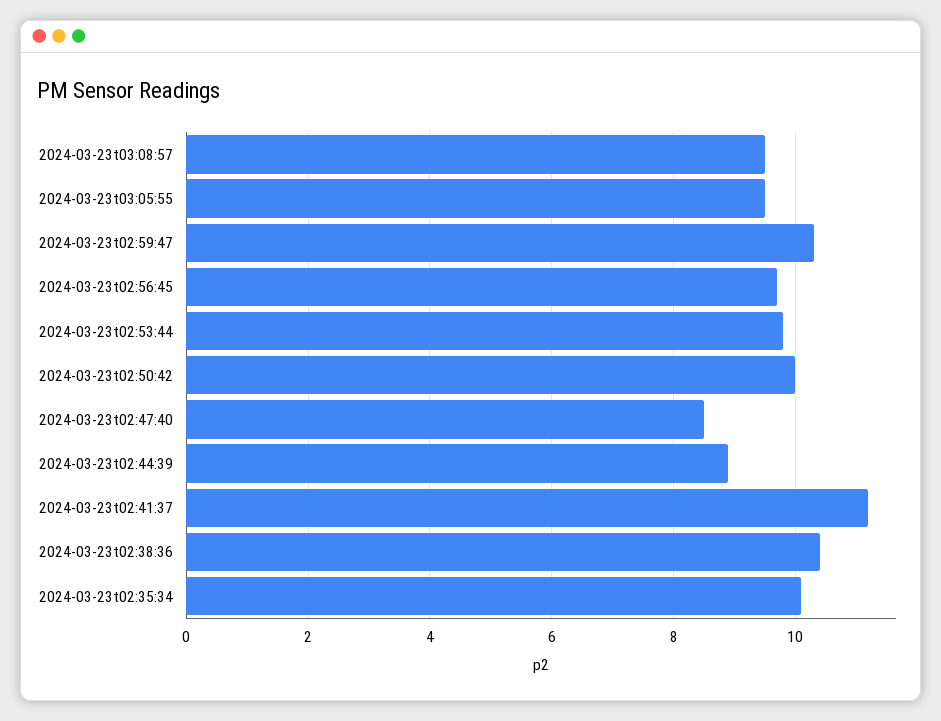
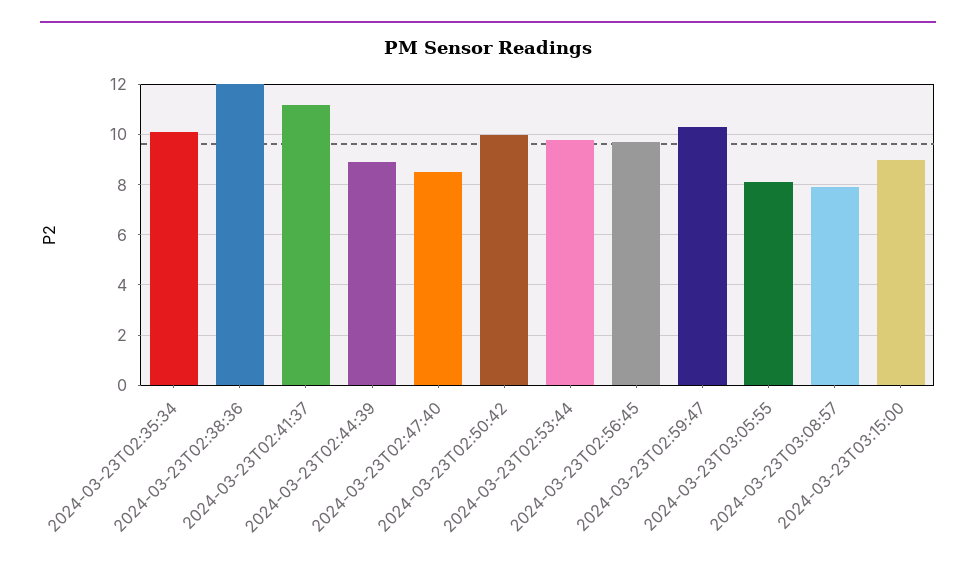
2024-03-23t03:08:57: 9.5 -> 8
2024-03-23t03:05:55: 9.5 -> 8
2024-03-23t02:38:36: 10.5 -> 12
2024-03-23T03:15:00: none -> 9

